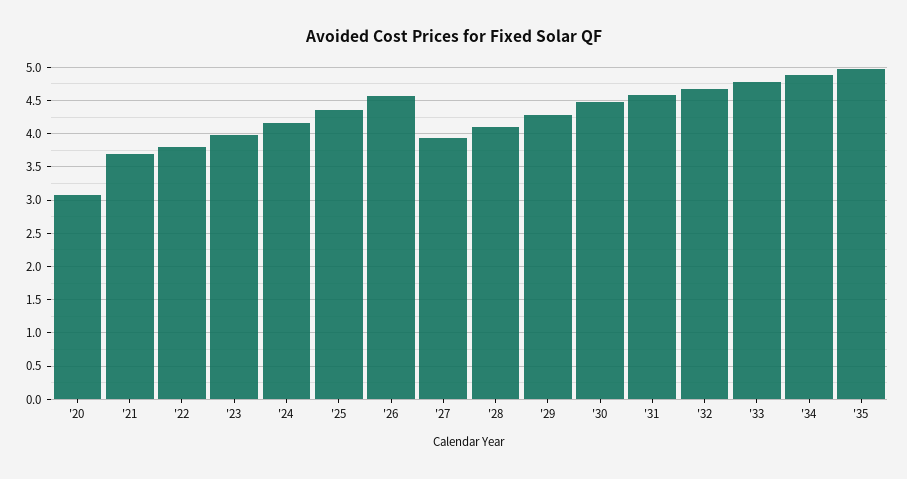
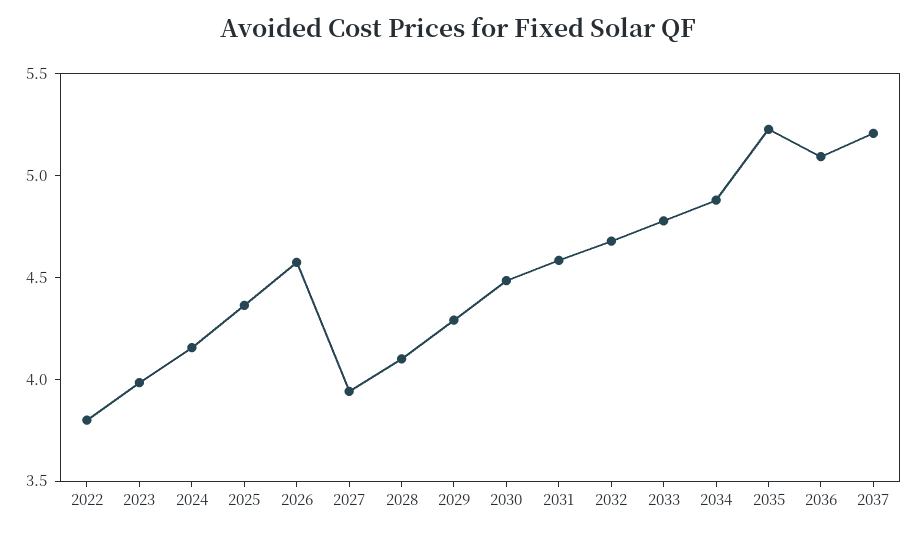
'20: 3.1 -> none
'21: 3.7 -> none
'35: 5 -> 5.2
2036: none -> 5.1
2037: none -> 5.2

